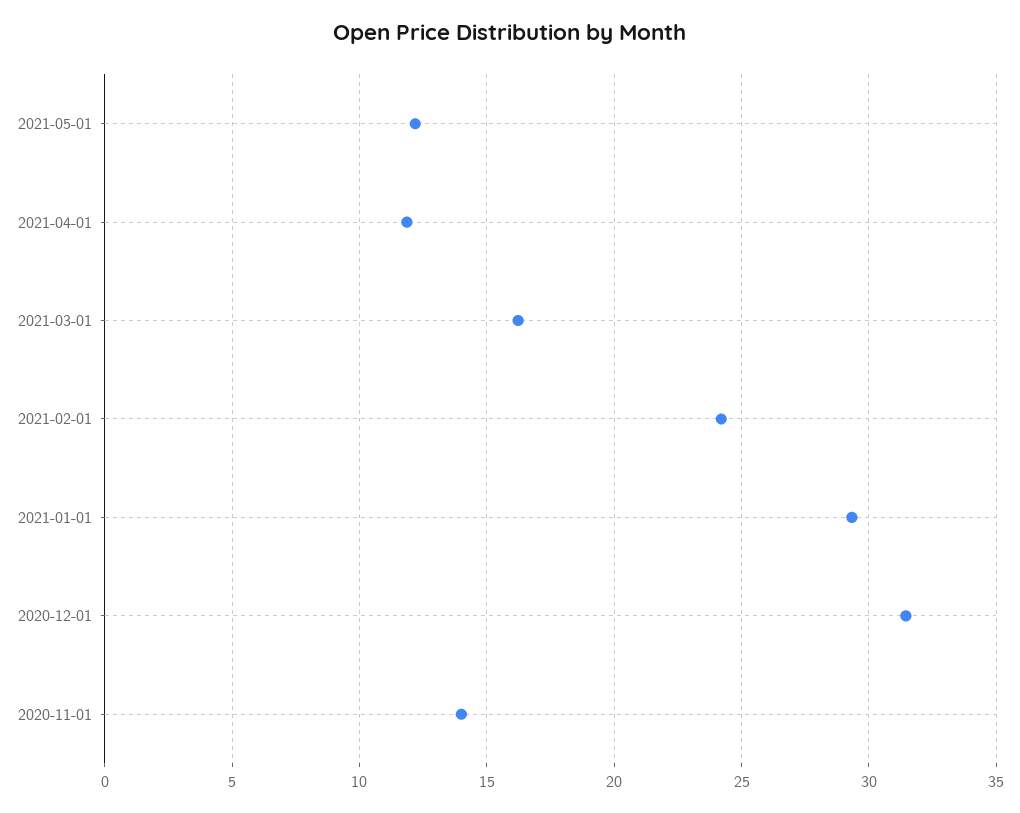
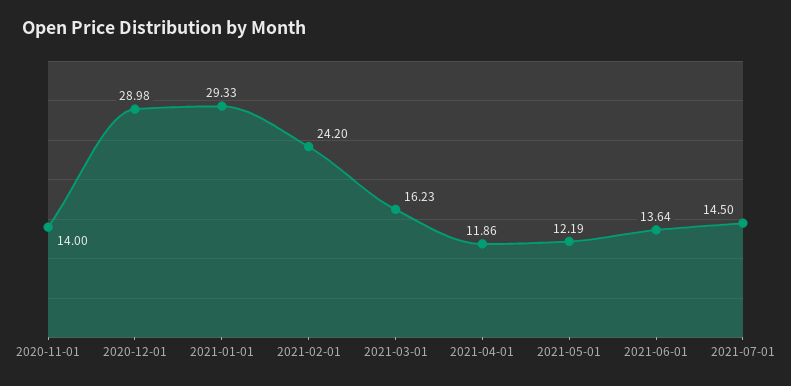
2020-12-01: 31.5 -> 28.98
2021-06-01: none -> 13.64
2021-07-01: none -> 14.5

